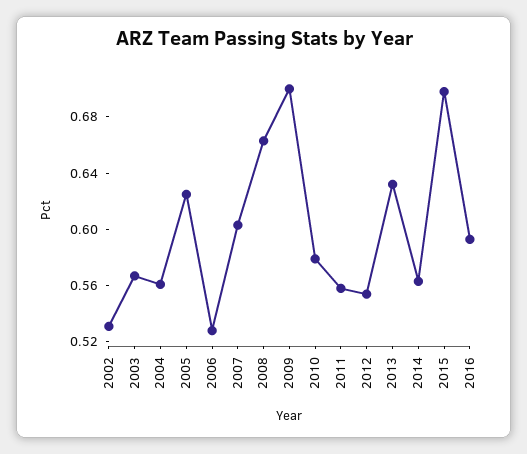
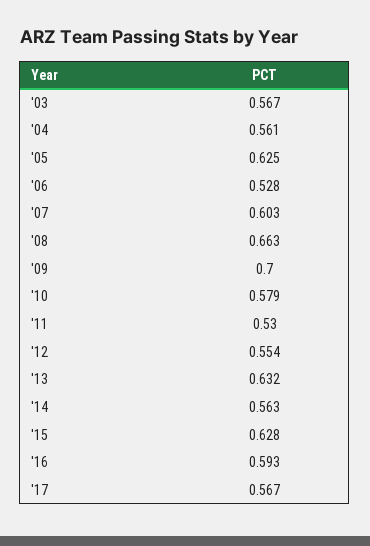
2002: 0.53 -> none
2011: 0.56 -> 0.53
2015: 0.7 -> 0.628
'17: none -> 0.567

